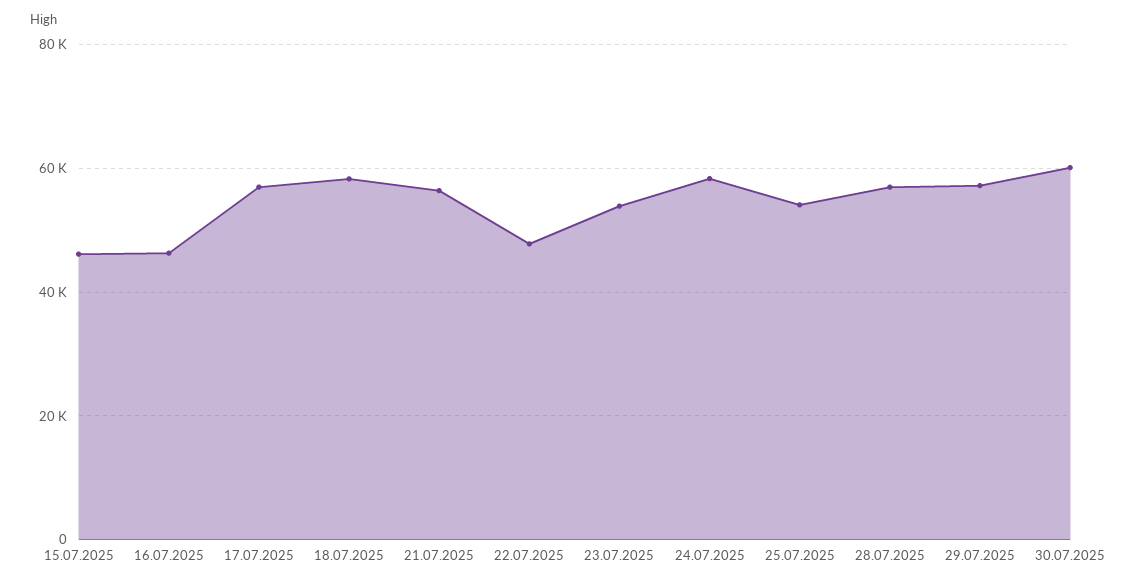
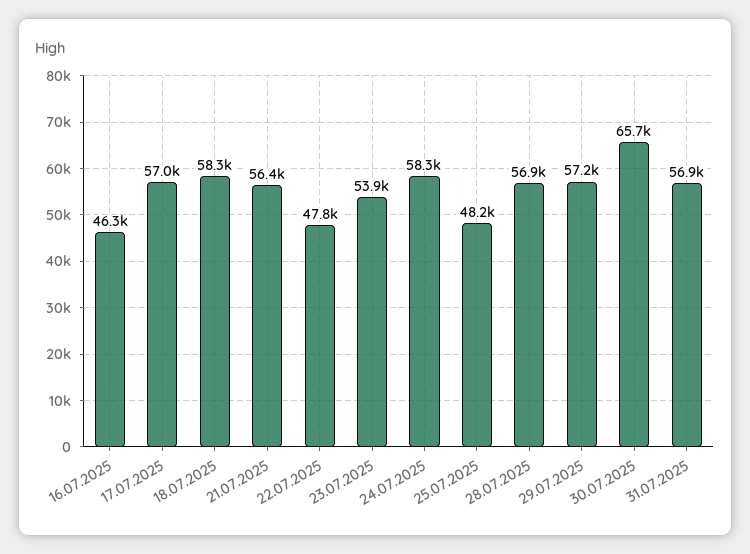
15.07.2025: 46000 -> none
25.07.2025: 54000 -> 48200
30.07.2025: 60000 -> 65700
31.07.2025: none -> 56900

